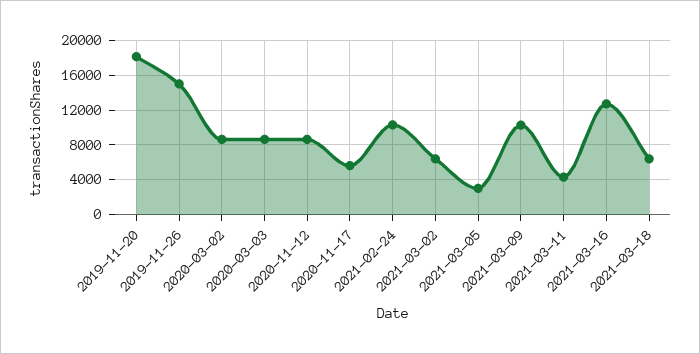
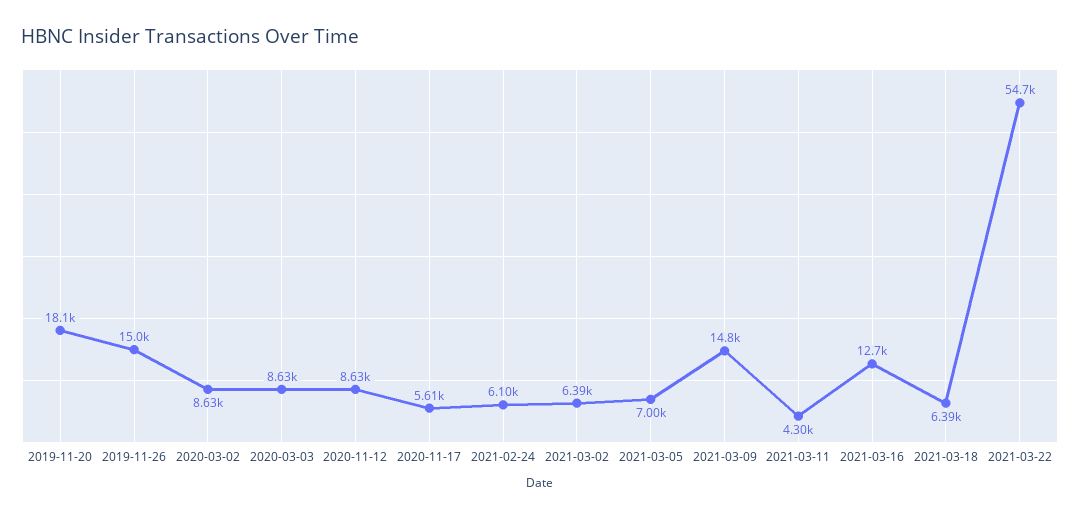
2021-02-24: 10000 -> 6100
2021-03-05: 3000 -> 7000
2021-03-09: 10000 -> 14800
2021-03-22: none -> 54700

